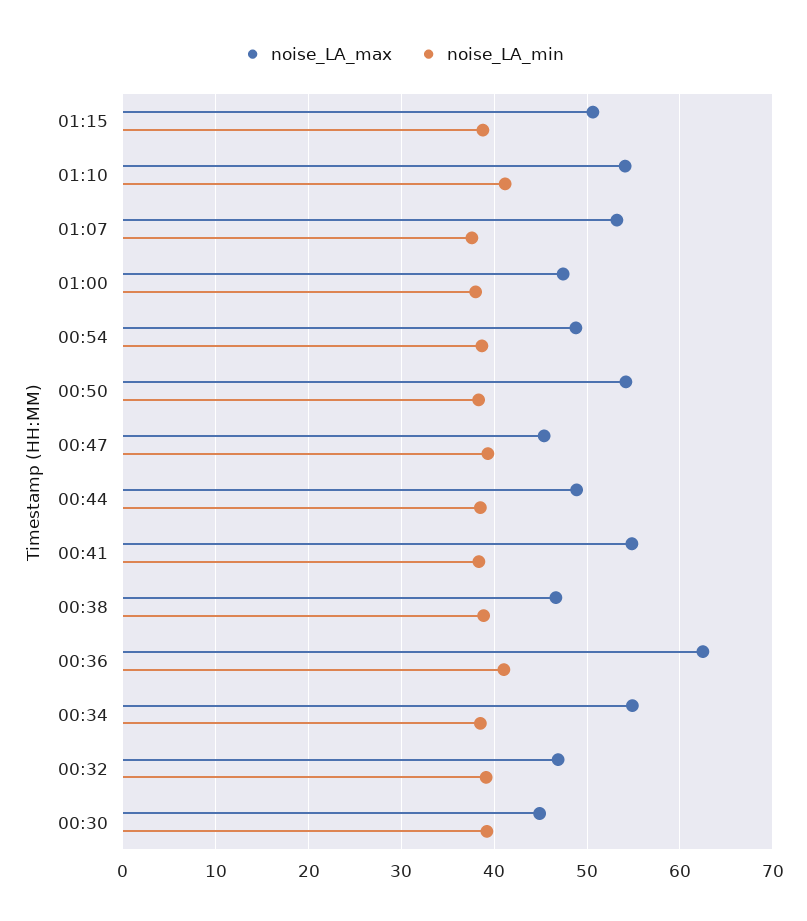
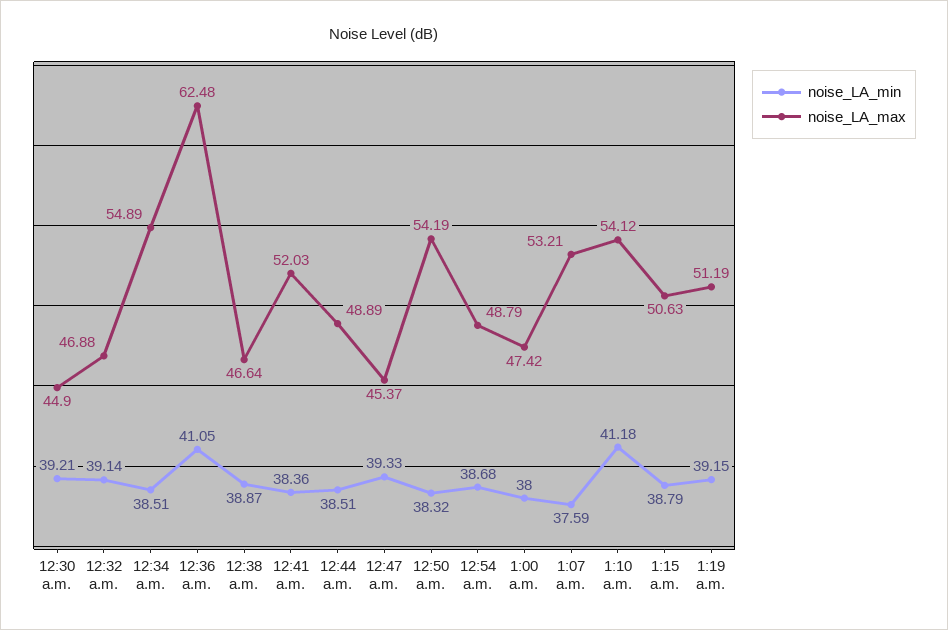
noise_LA_max, 00:41: 55 -> 52.03
noise_LA_min, 1:19 a.m.: none -> 39.15
noise_LA_max, 1:19 a.m.: none -> 51.19

